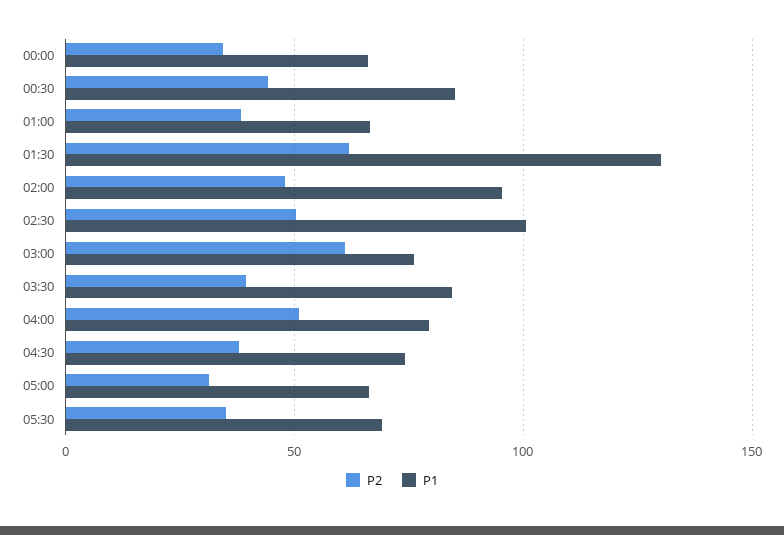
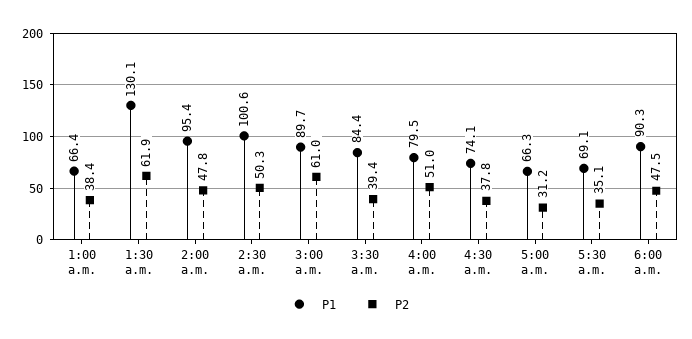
P2, 00:00: 35 -> none
P1, 00:00: 65 -> none
P2, 00:30: 45 -> none
P1, 00:30: 85 -> none
P1, 03:00: 75 -> 89.7
P1, 6:00 a.m.: none -> 90.3
P2, 6:00 a.m.: none -> 47.5

